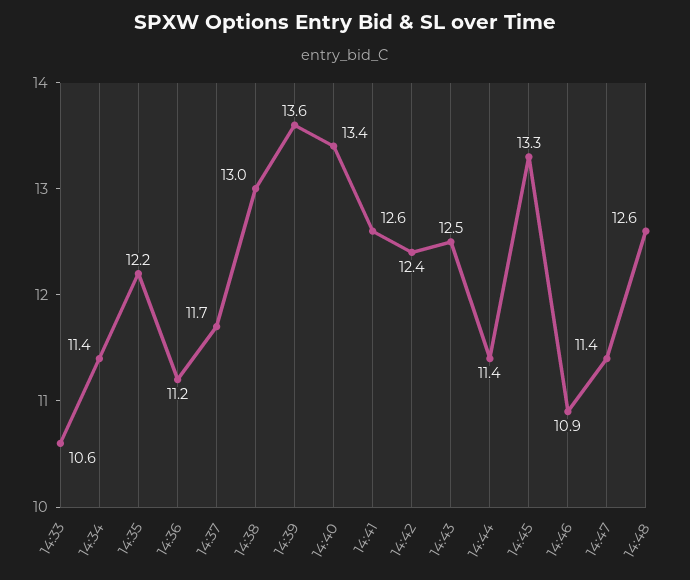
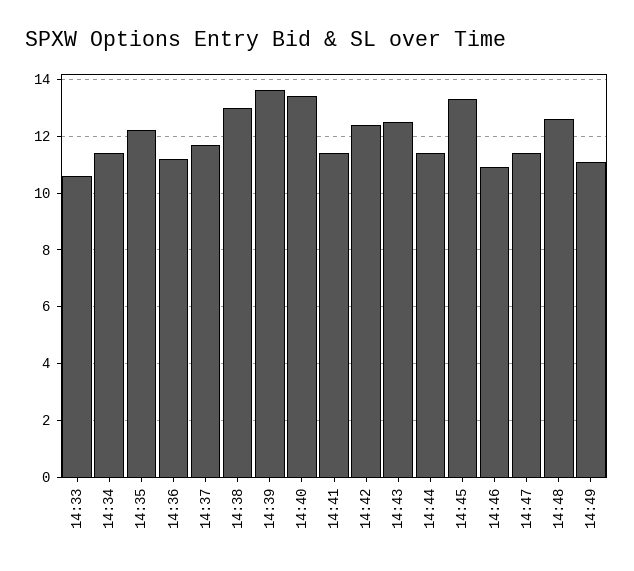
14:41: 12.6 -> 11.5
14:49: none -> 11

